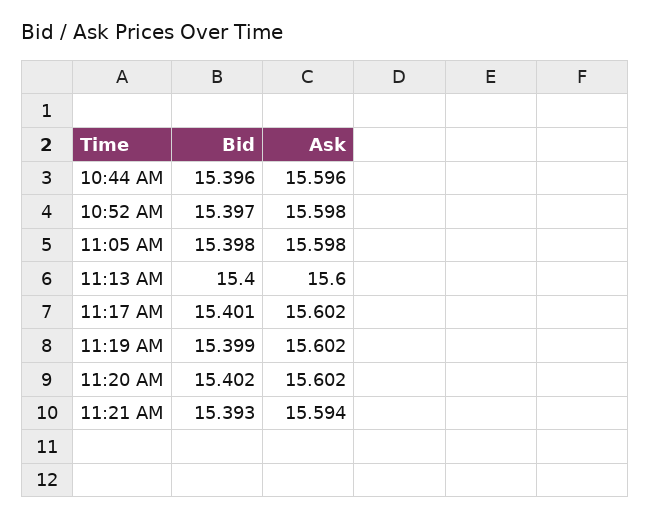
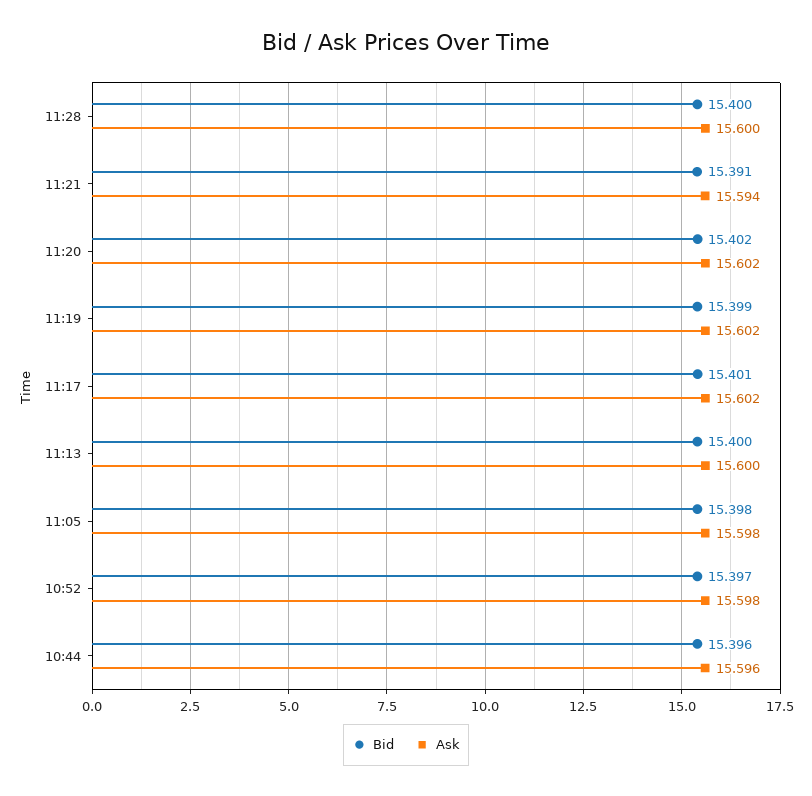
Bid, 11:21 AM: 15.393 -> 15.391
Bid, 11:28: none -> 15.4
Ask, 11:28: none -> 15.6

